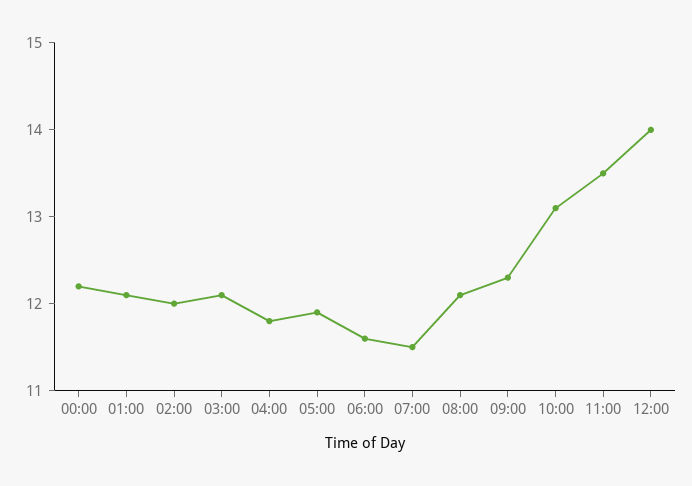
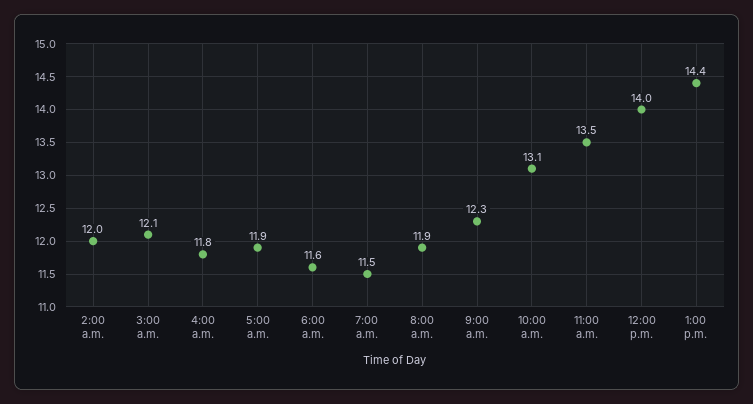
00:00: 12.2 -> none
01:00: 12.1 -> none
08:00: 12.1 -> 11.9
1:00 p.m.: none -> 14.4

